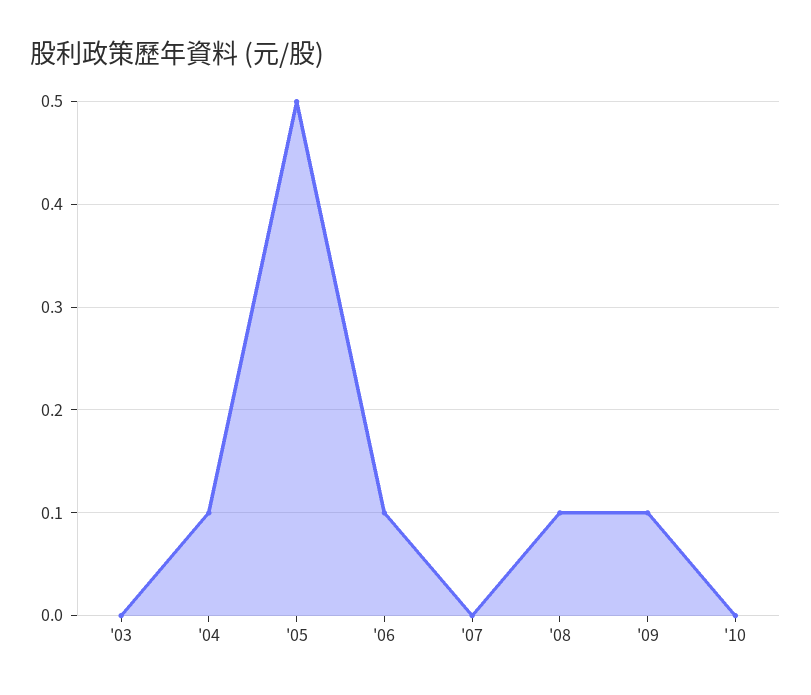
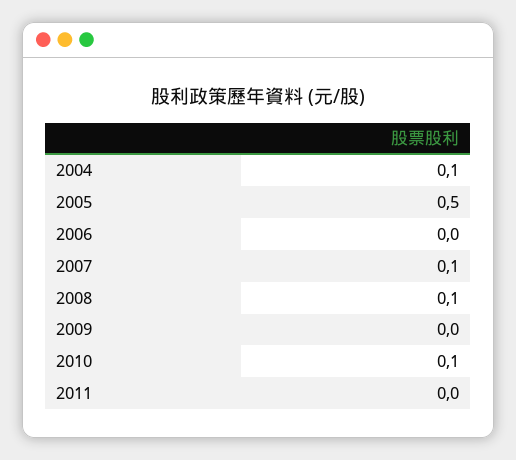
'03: 0 -> none
'06: 0.1 -> 0
'07: 0 -> 0.1
'09: 0.1 -> 0
'10: 0 -> 0.1
2011: none -> 0

